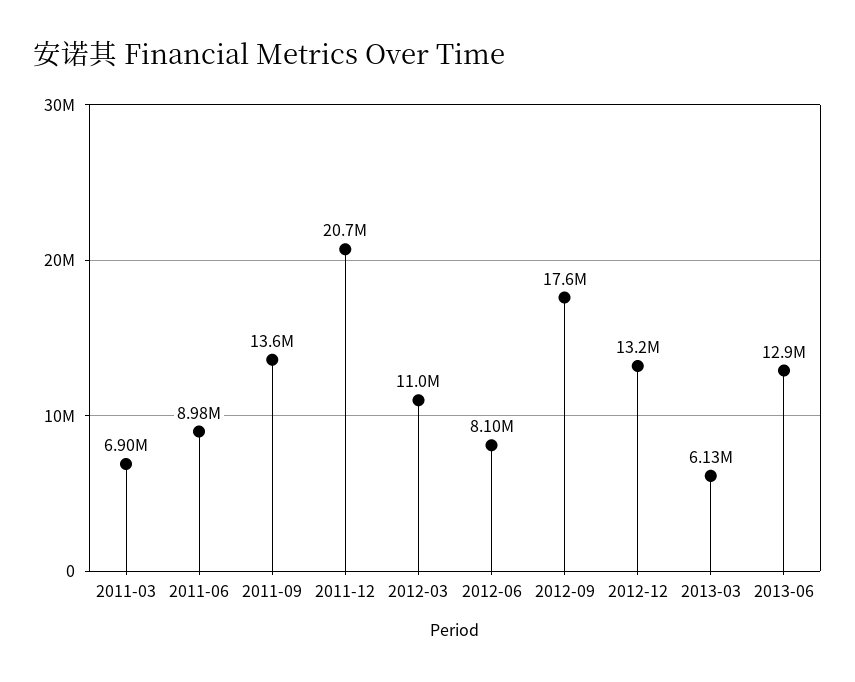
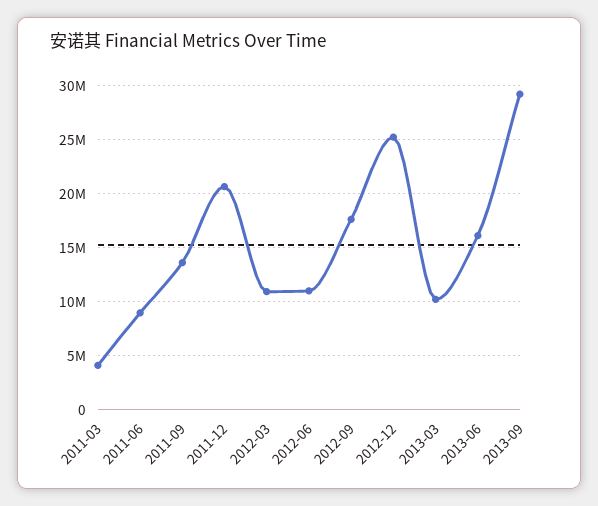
2011-03: 6900000 -> 4000000
2012-06: 8100000 -> 11000000
2012-12: 13200000 -> 25000000
2013-03: 6130000 -> 10000000
2013-06: 12900000 -> 16000000
2013-09: none -> 29000000

